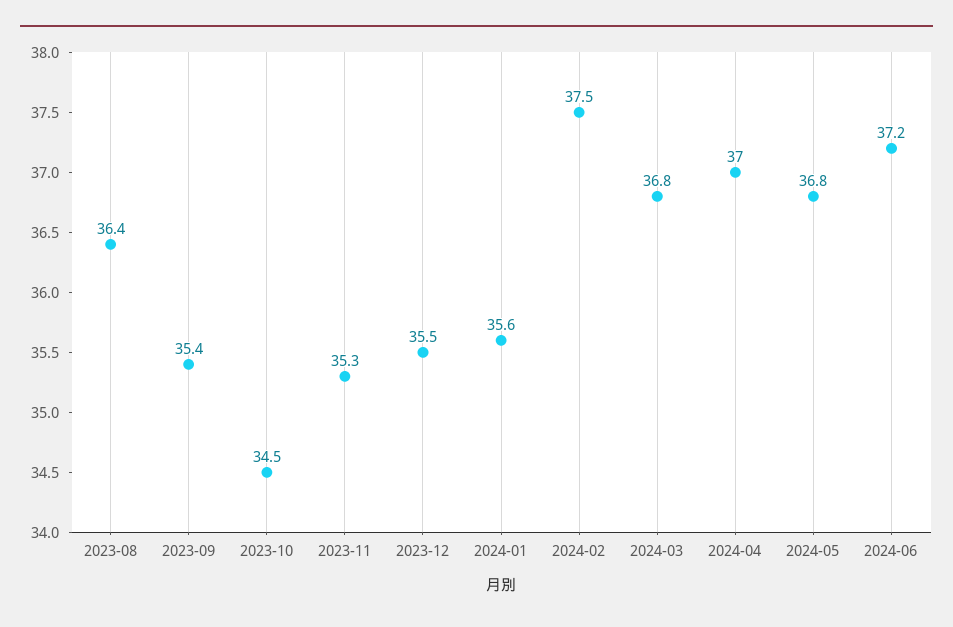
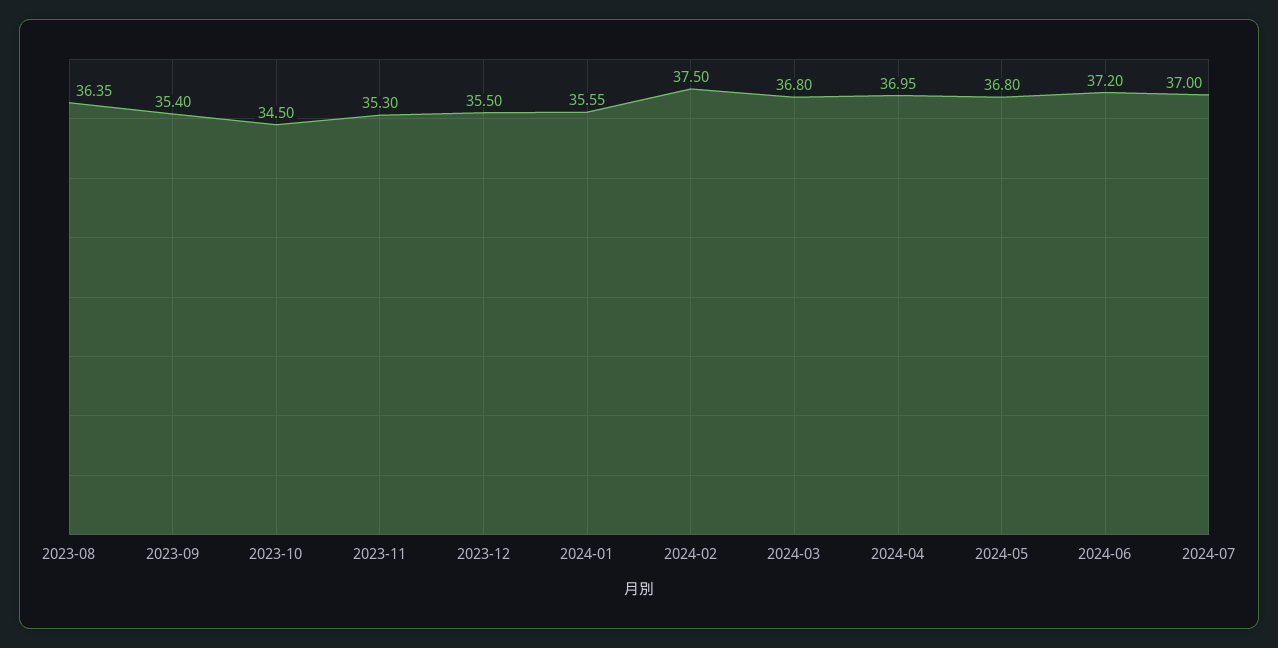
2024-07: none -> 37

